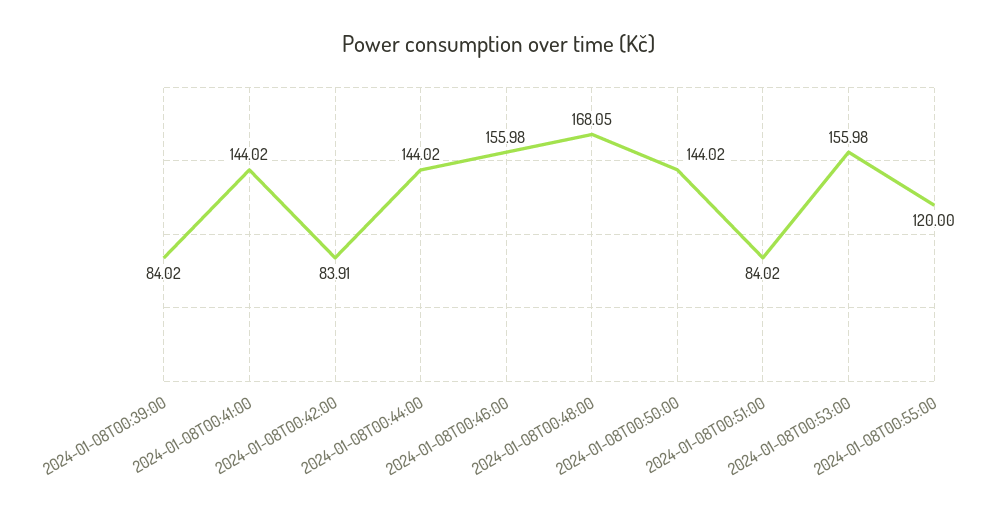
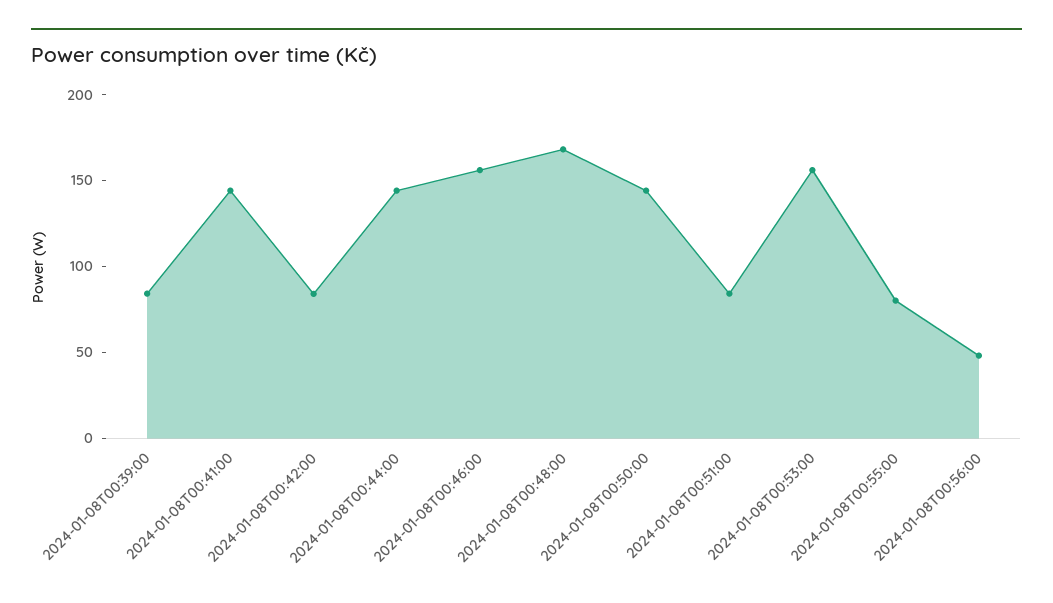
2024-01-08T00:55:00: 120 -> 80
2024-01-08T00:56:00: none -> 50

